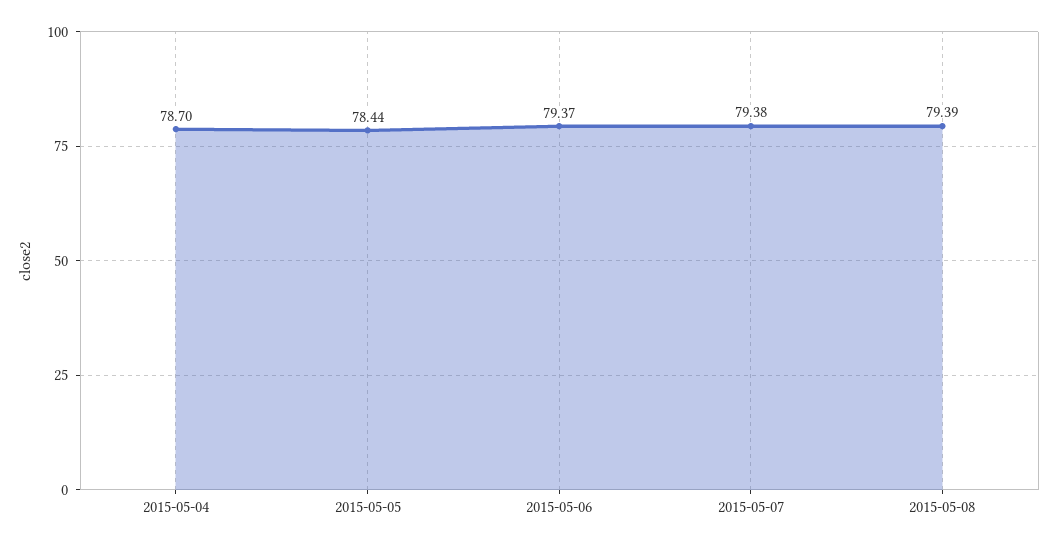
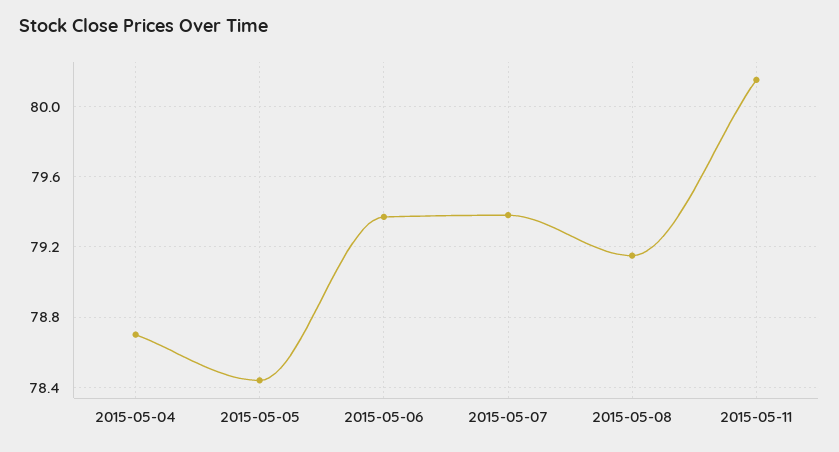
2015-05-08: 79.39 -> 79.15
2015-05-11: none -> 80.15

